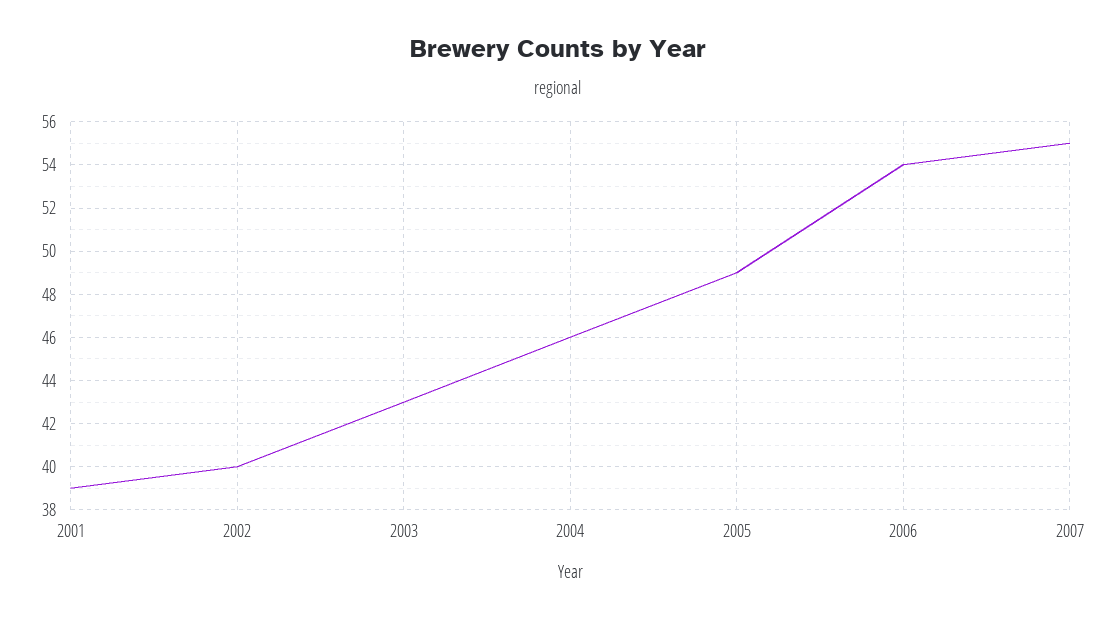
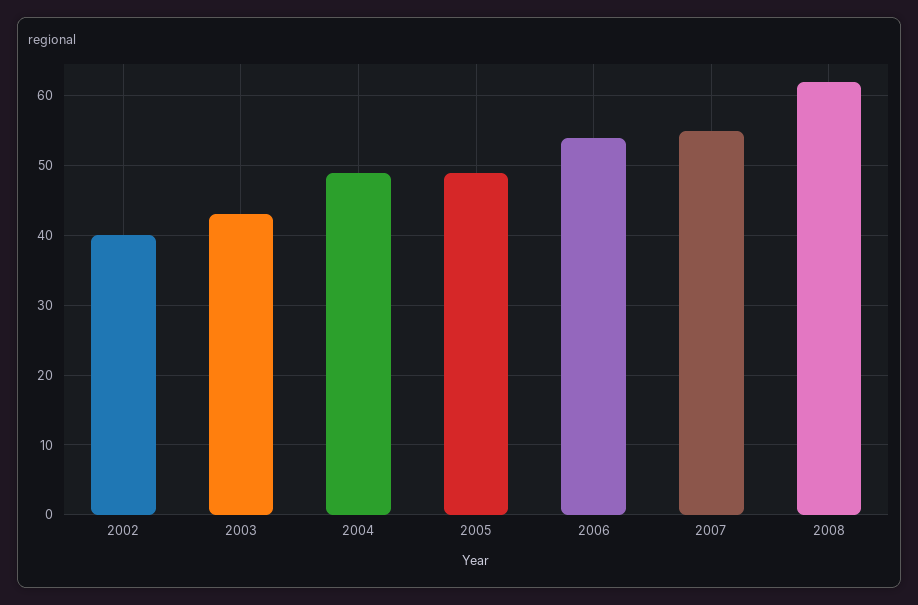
2001: 39 -> none
2004: 46 -> 49
2008: none -> 62

